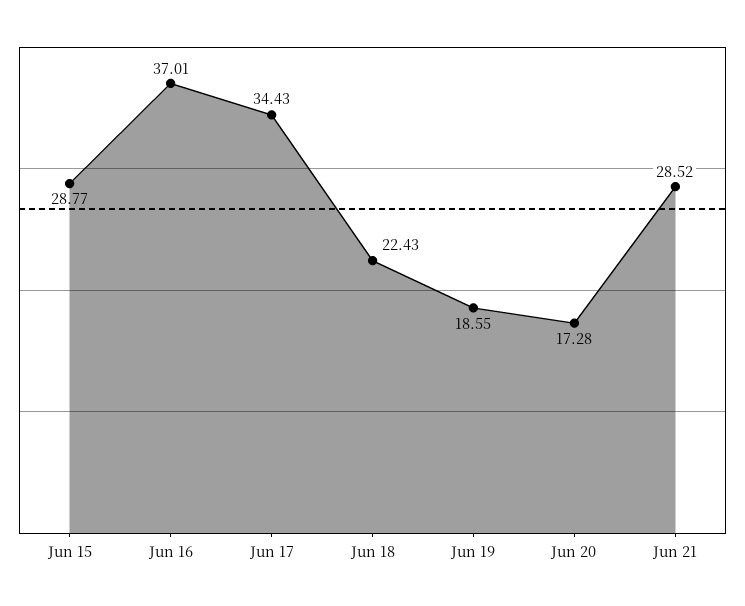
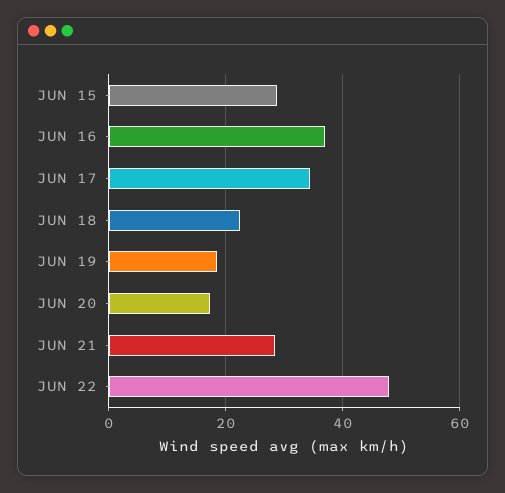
JUN 22: none -> 48

